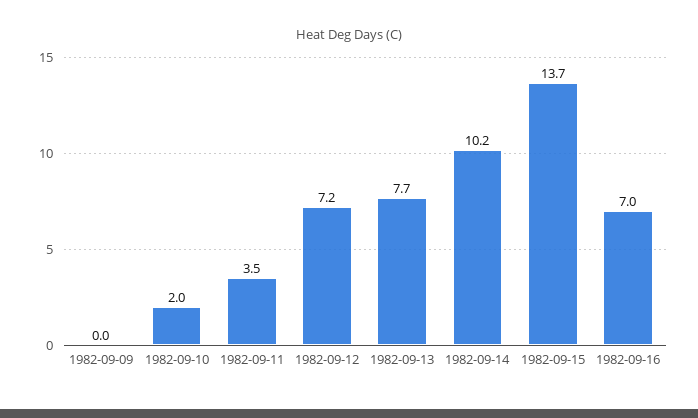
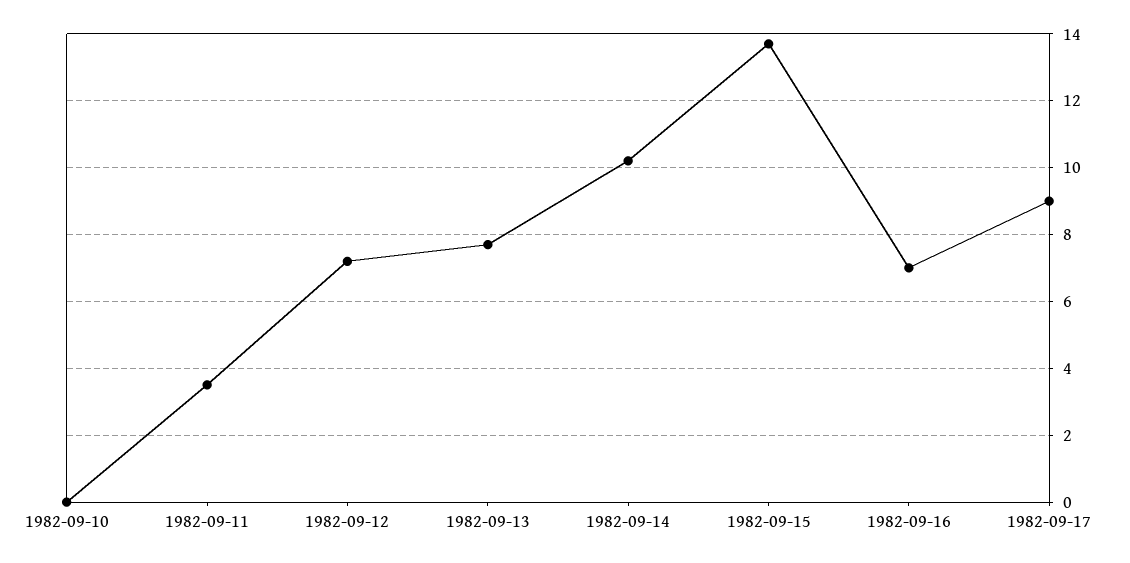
1982-09-09: 0 -> none
1982-09-10: 2 -> 0
1982-09-17: none -> 9

